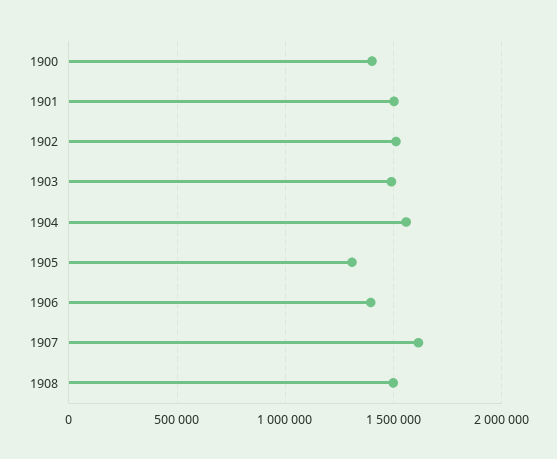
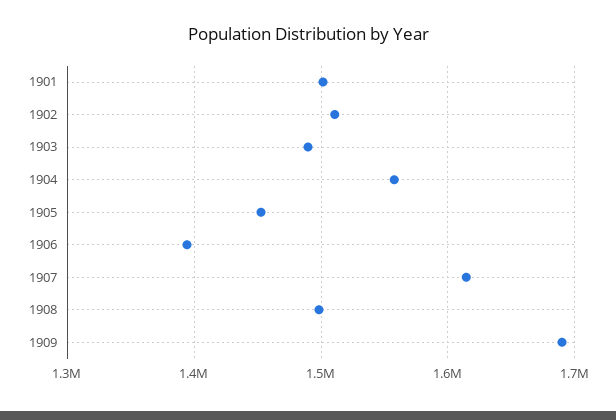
1900: 1400000 -> none
1905: 1300000 -> 1450000
1909: none -> 1690000

